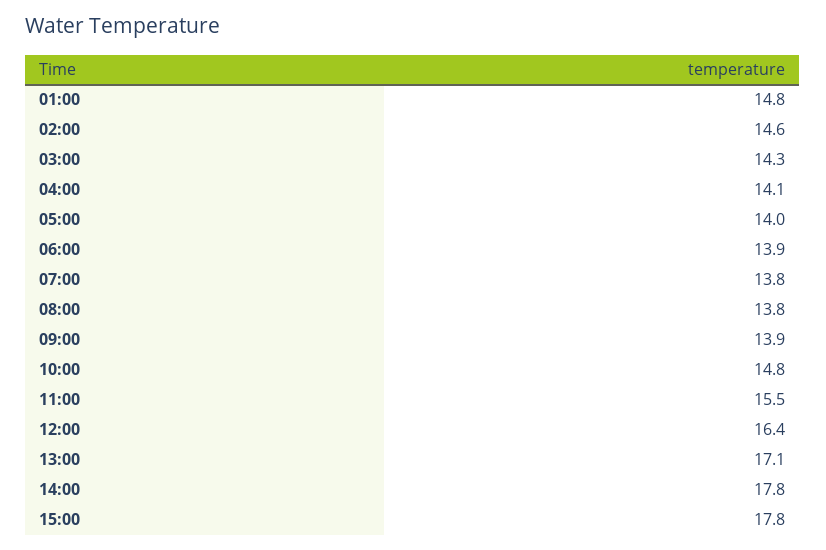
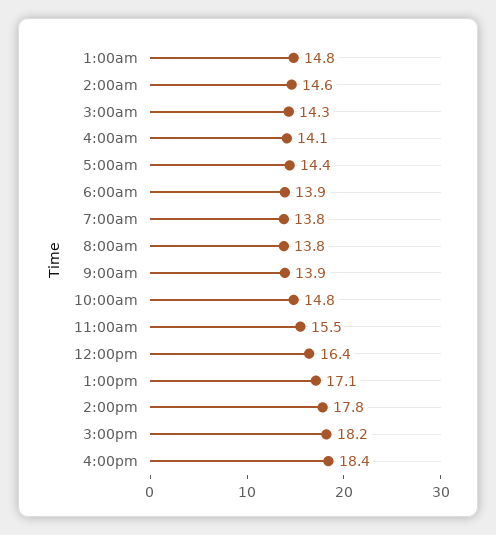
05:00: 14 -> 14.4
15:00: 17.8 -> 18.2
4:00pm: none -> 18.4

